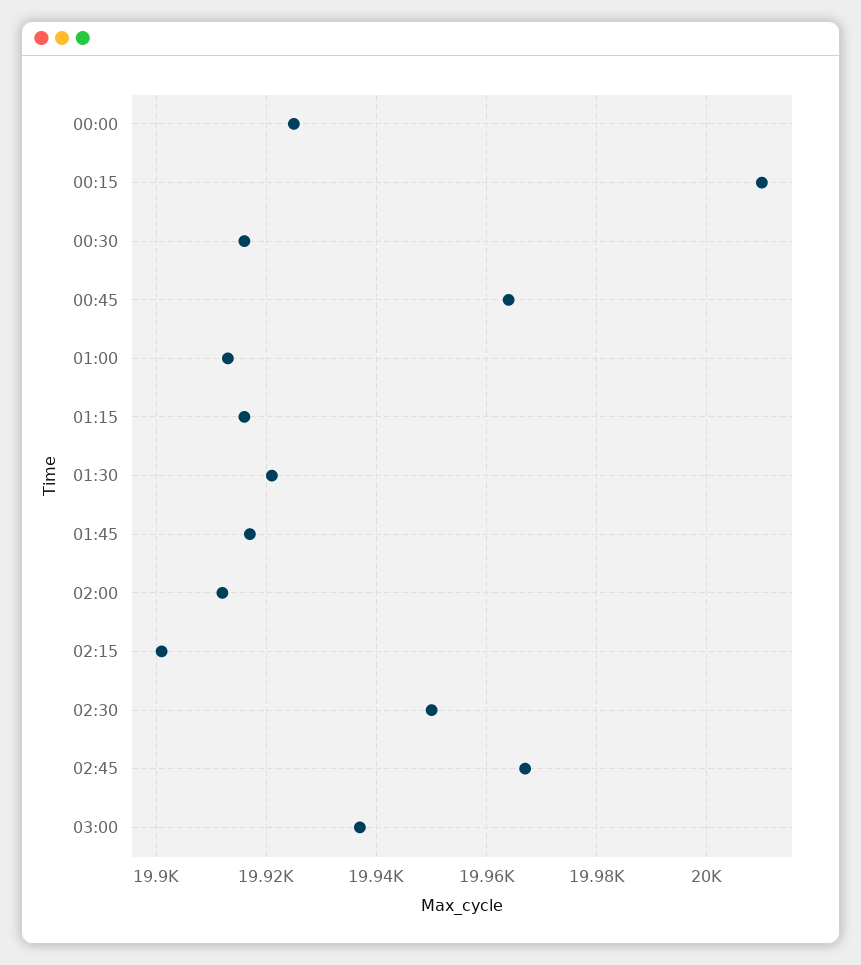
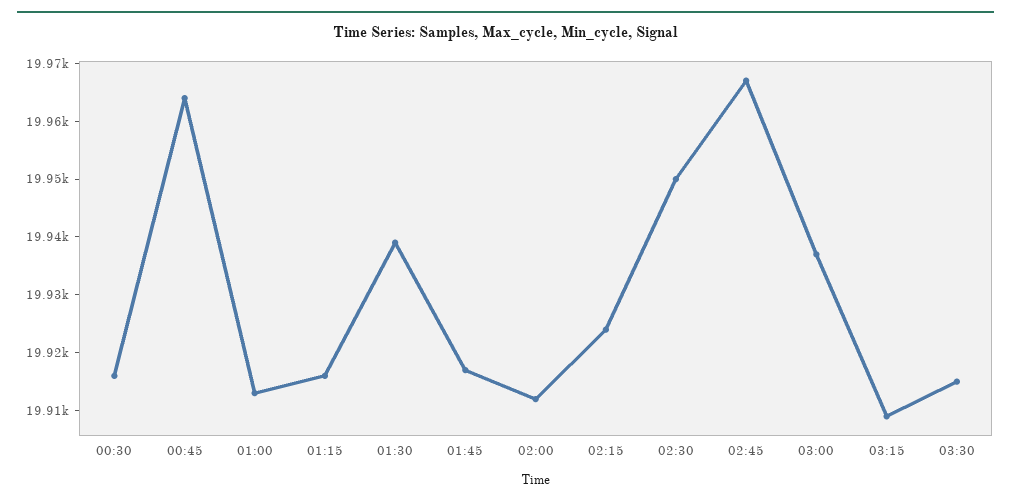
00:00: 19925 -> none
00:15: 20010 -> none
01:30: 19920 -> 19940
02:15: 19900 -> 19925
03:15: none -> 19910
03:30: none -> 19915

